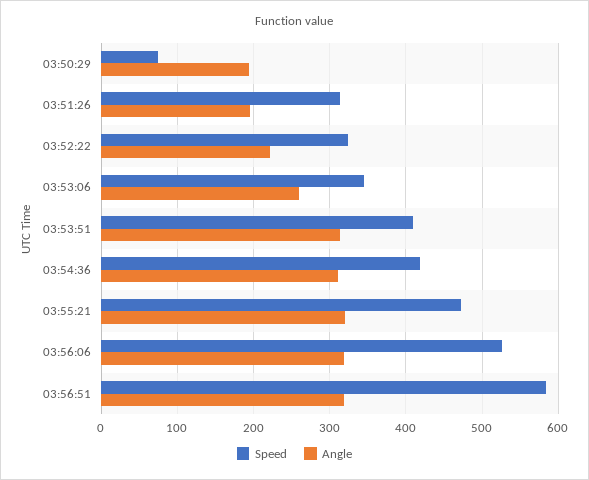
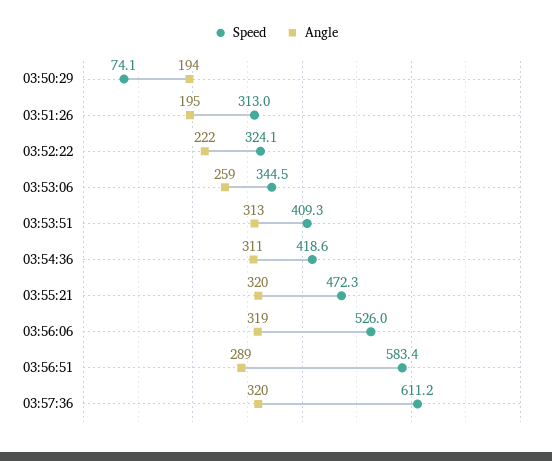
Angle, 03:56:51: 320 -> 289
Speed, 03:57:36: none -> 611.2
Angle, 03:57:36: none -> 320

